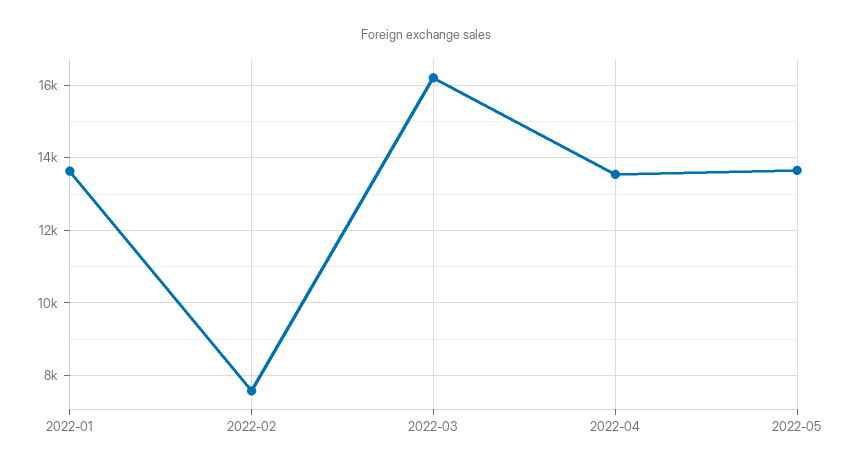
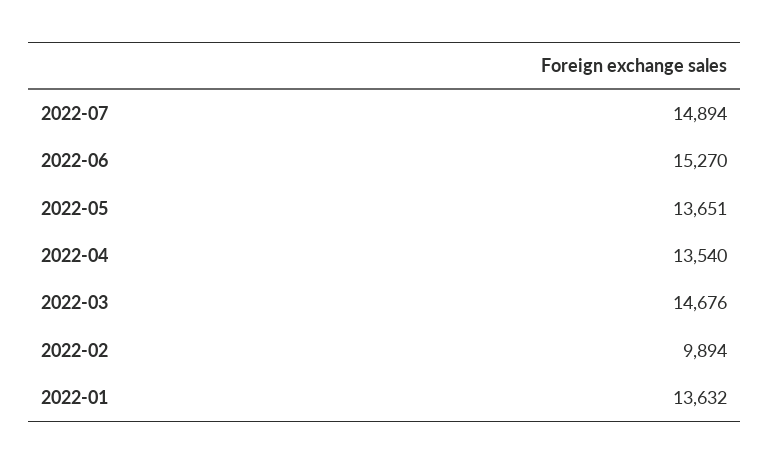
2022-02: 7600 -> 9894
2022-03: 16200 -> 14676
2022-07: none -> 14894
2022-06: none -> 15270

